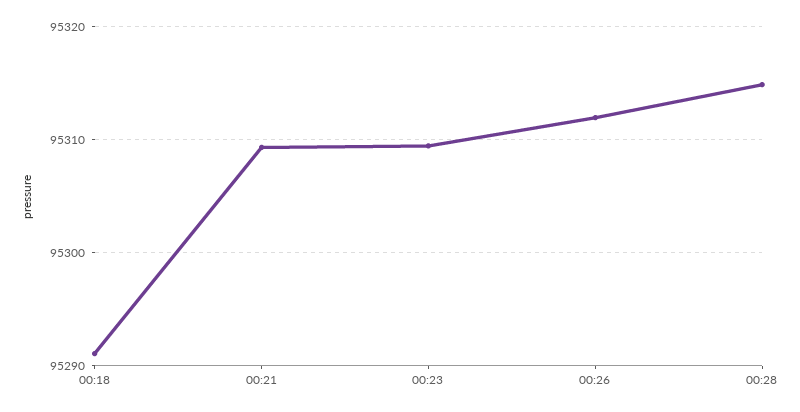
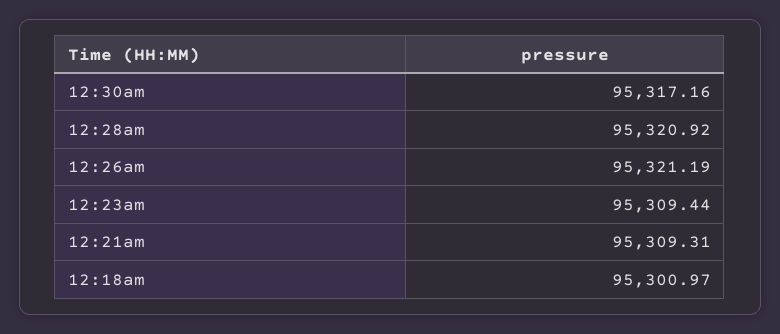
00:18: 95291 -> 95300.97
00:26: 95312 -> 95321.19
00:28: 95315 -> 95320.92
12:30am: none -> 95317.16

